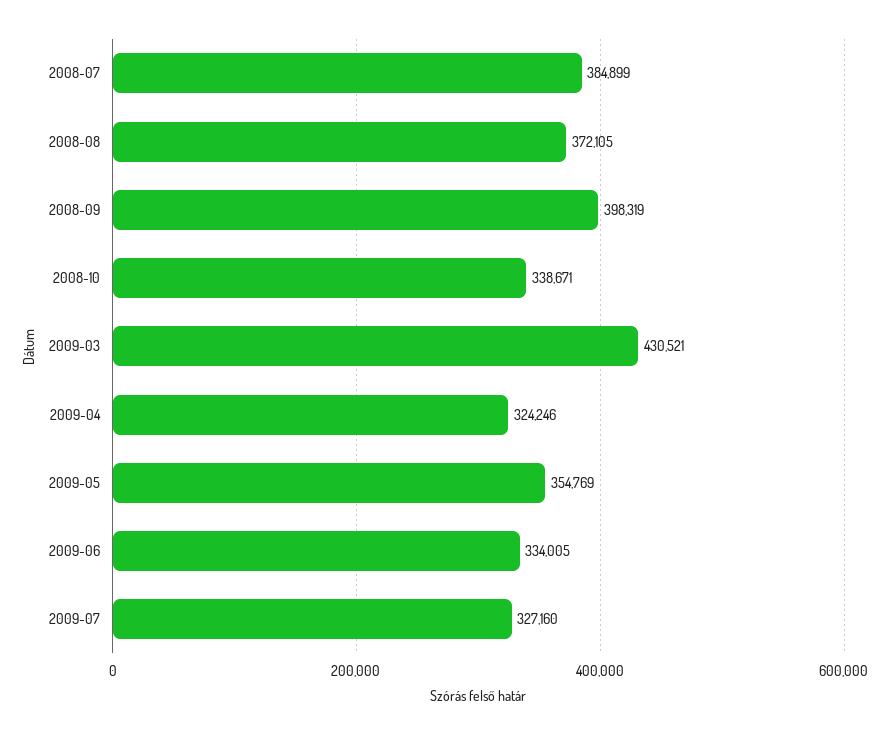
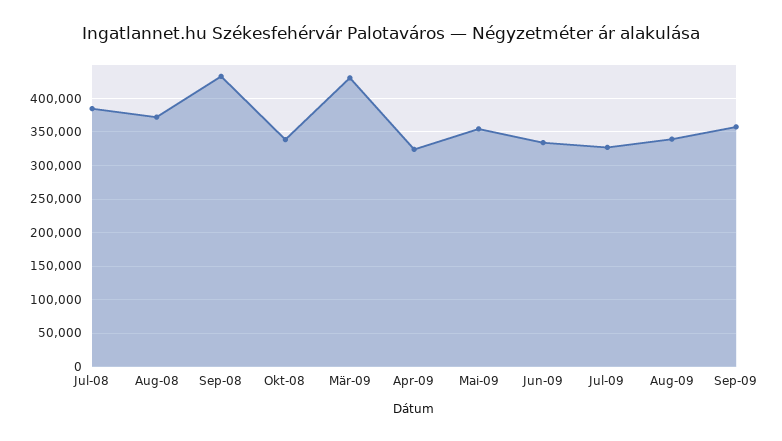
2008-09: 398319 -> 430000
Aug-09: none -> 340000
Sep-09: none -> 360000

